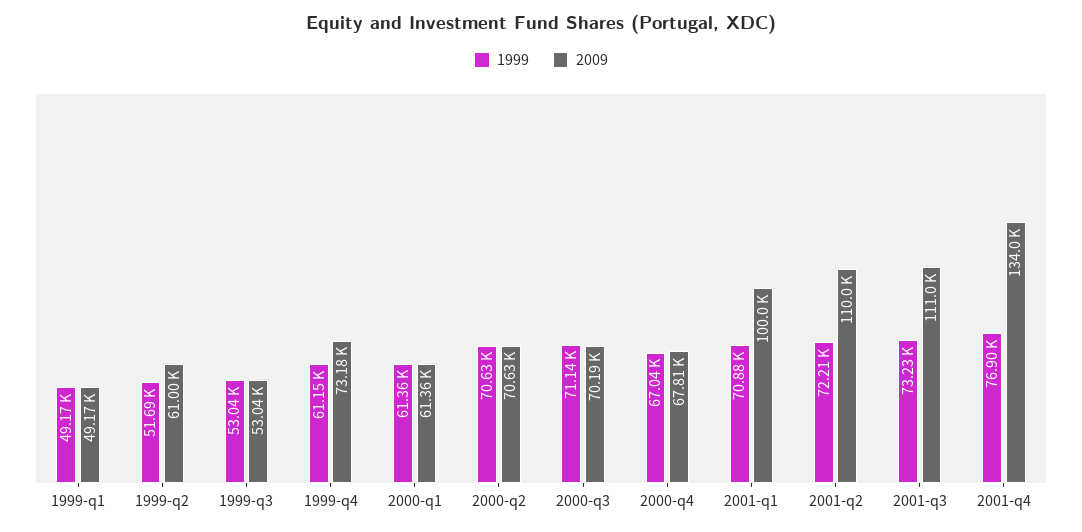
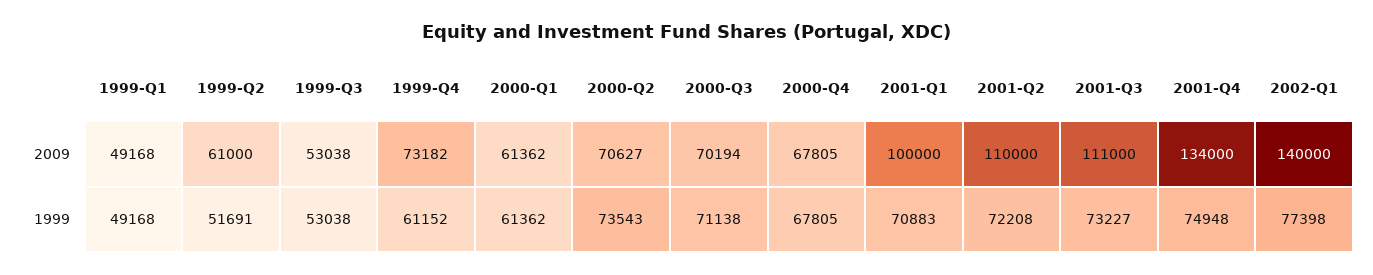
1999, 2000-q2: 70630 -> 73543
1999, 2000-q4: 67040 -> 67805
1999, 2001-q4: 76900 -> 74948
2009, 2002-Q1: none -> 140000
1999, 2002-Q1: none -> 77398

